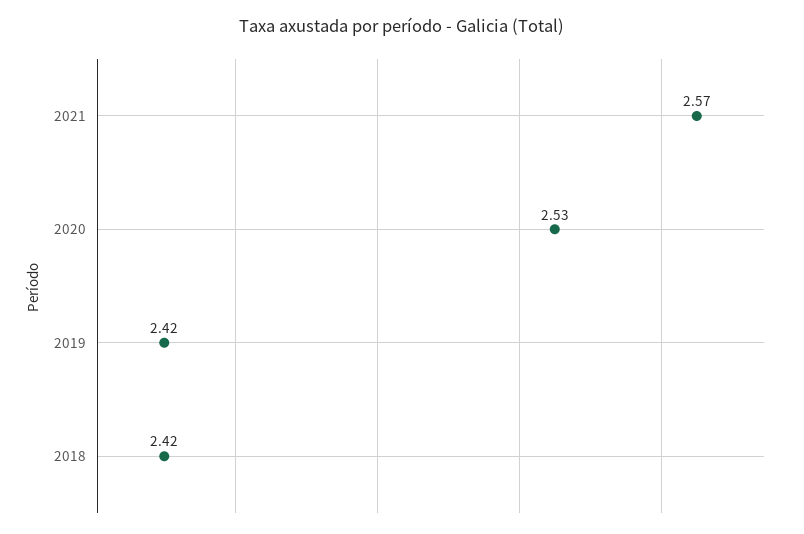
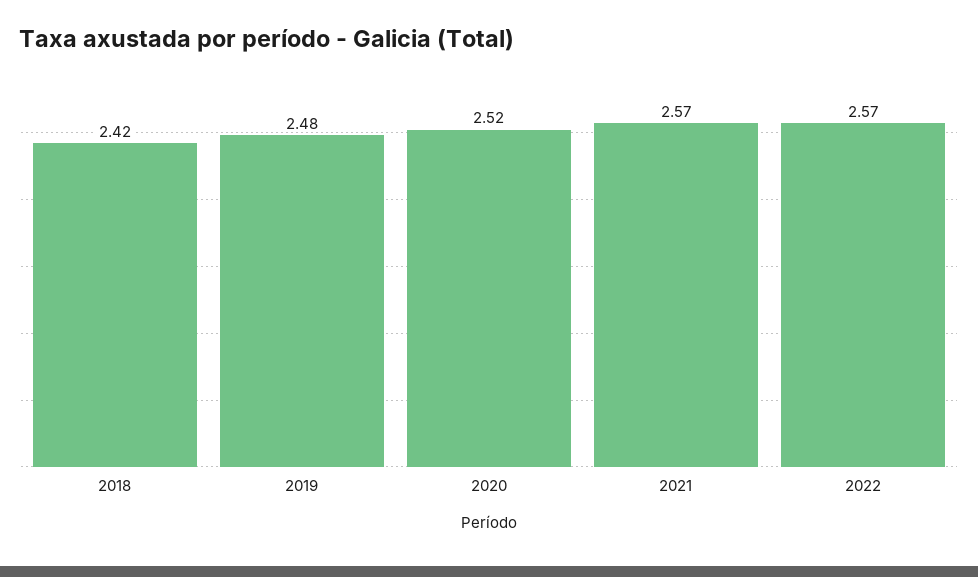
2020: 2.53 -> 2.52
2019: 2.42 -> 2.48
2022: none -> 2.57

